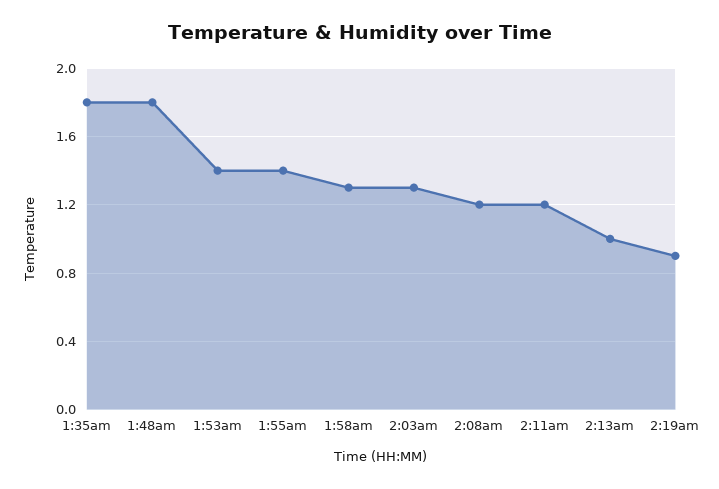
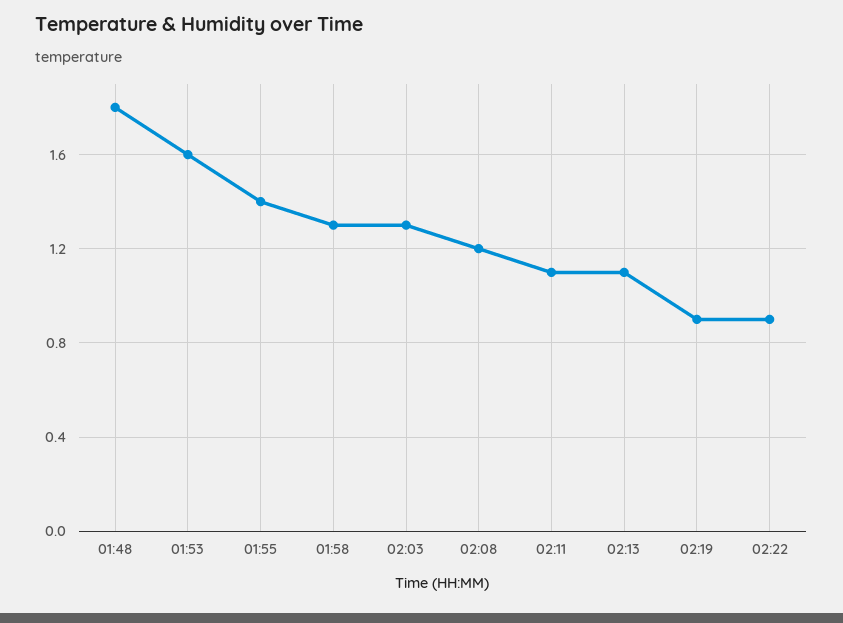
1:35am: 1.8 -> none
1:53am: 1.4 -> 1.6
2:11am: 1.2 -> 1.1
2:13am: 1 -> 1.1
02:22: none -> 0.9

